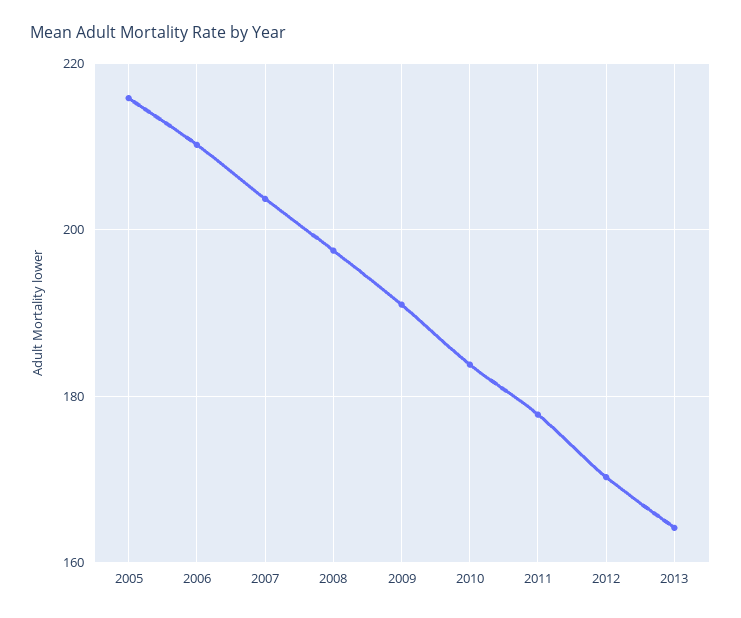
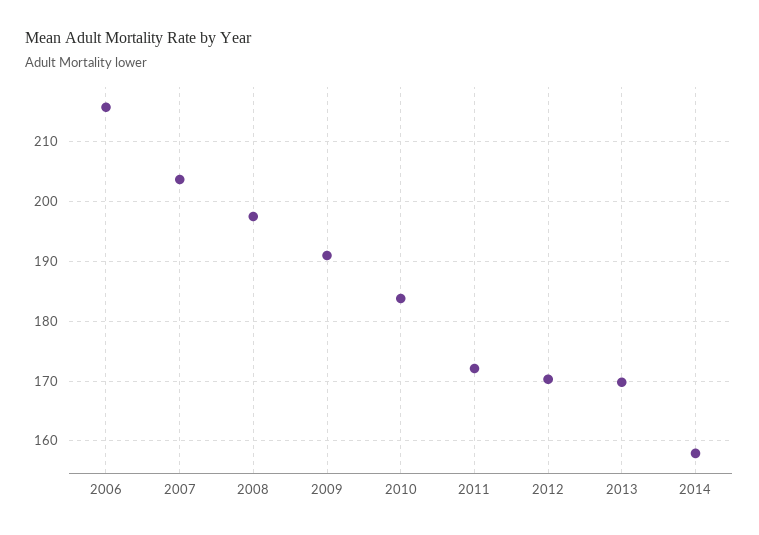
2005: 216 -> none
2006: 210 -> 216
2011: 178 -> 172
2013: 164 -> 170
2014: none -> 158

